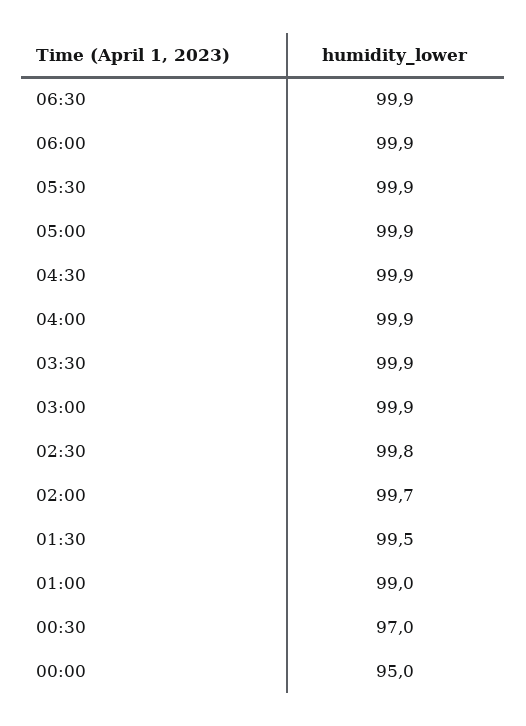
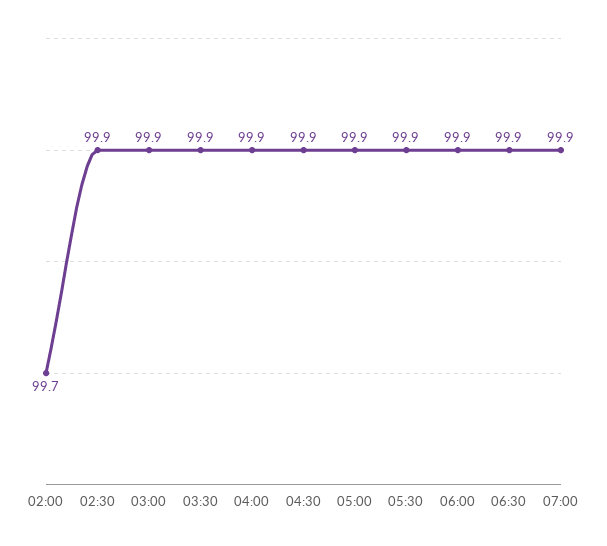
02:30: 99.8 -> 99.9
01:30: 99.5 -> none
01:00: 99 -> none
00:30: 97 -> none
00:00: 95 -> none
07:00: none -> 99.9

